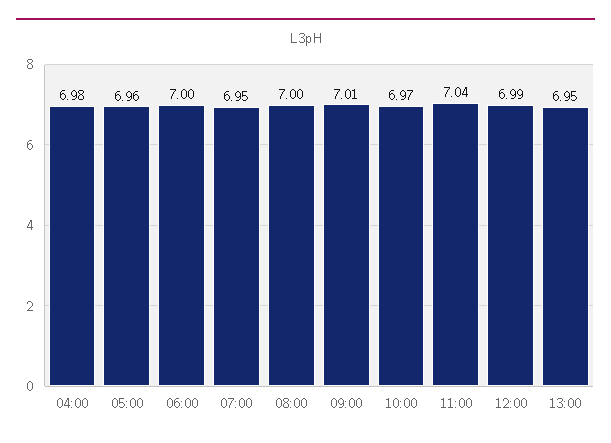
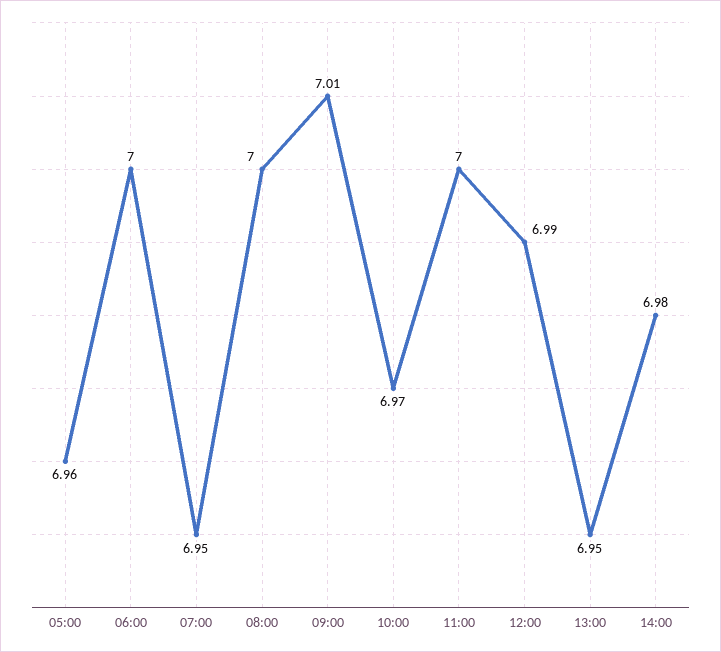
04:00: 6.98 -> none
11:00: 7.04 -> 7
14:00: none -> 6.98

